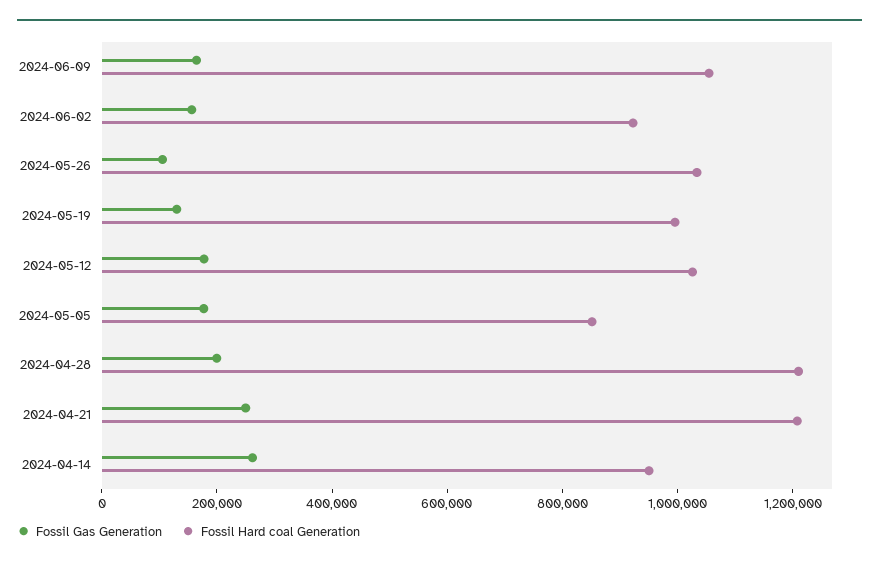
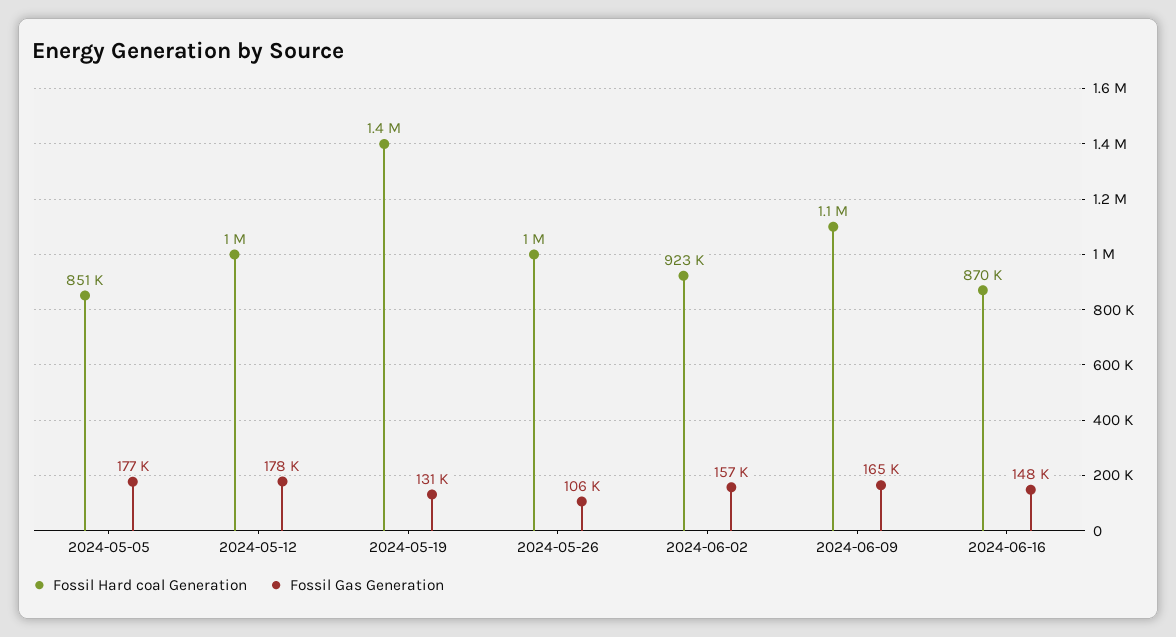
Fossil Hard coal Generation, 2024-05-19: 1000000 -> 1400000
Fossil Gas Generation, 2024-04-28: 200000 -> none
Fossil Hard coal Generation, 2024-04-28: 1200000 -> none
Fossil Gas Generation, 2024-04-21: 250000 -> none
Fossil Hard coal Generation, 2024-04-21: 1200000 -> none
Fossil Gas Generation, 2024-04-14: 250000 -> none
Fossil Hard coal Generation, 2024-04-14: 950000 -> none
Fossil Hard coal Generation, 2024-06-16: none -> 870000
Fossil Gas Generation, 2024-06-16: none -> 148000

